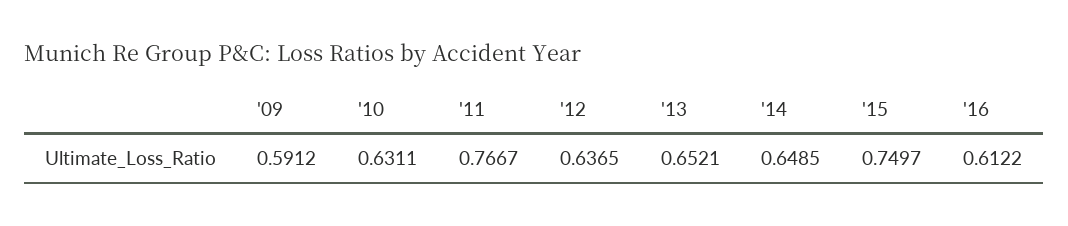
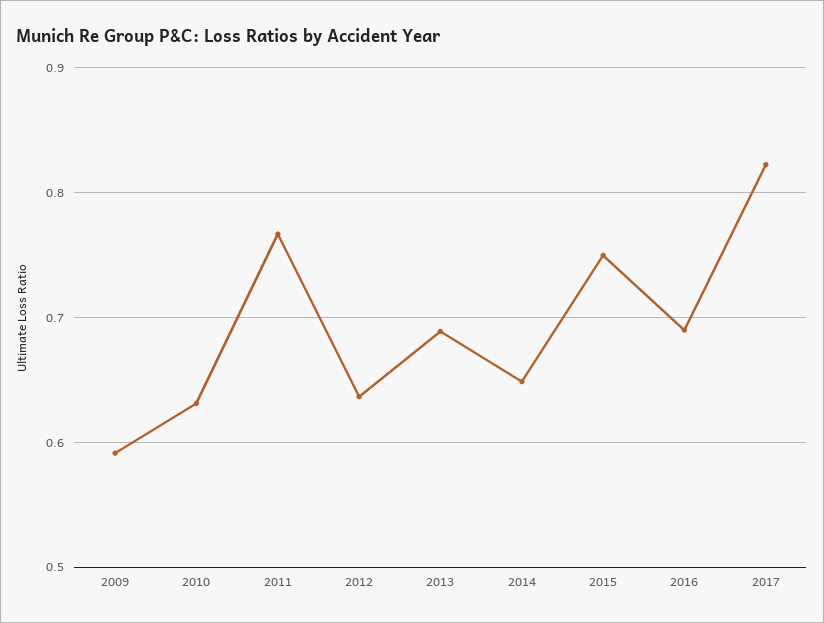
'13: 0.6521 -> 0.69
'16: 0.6122 -> 0.69
2017: none -> 0.82

